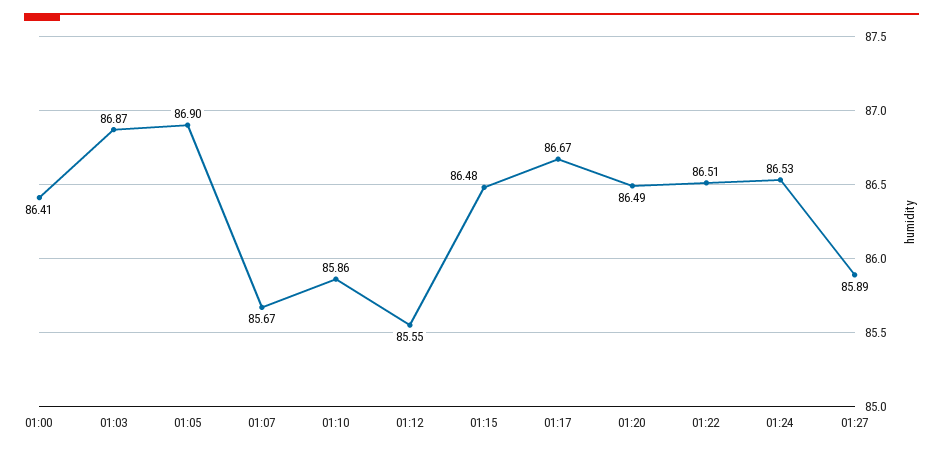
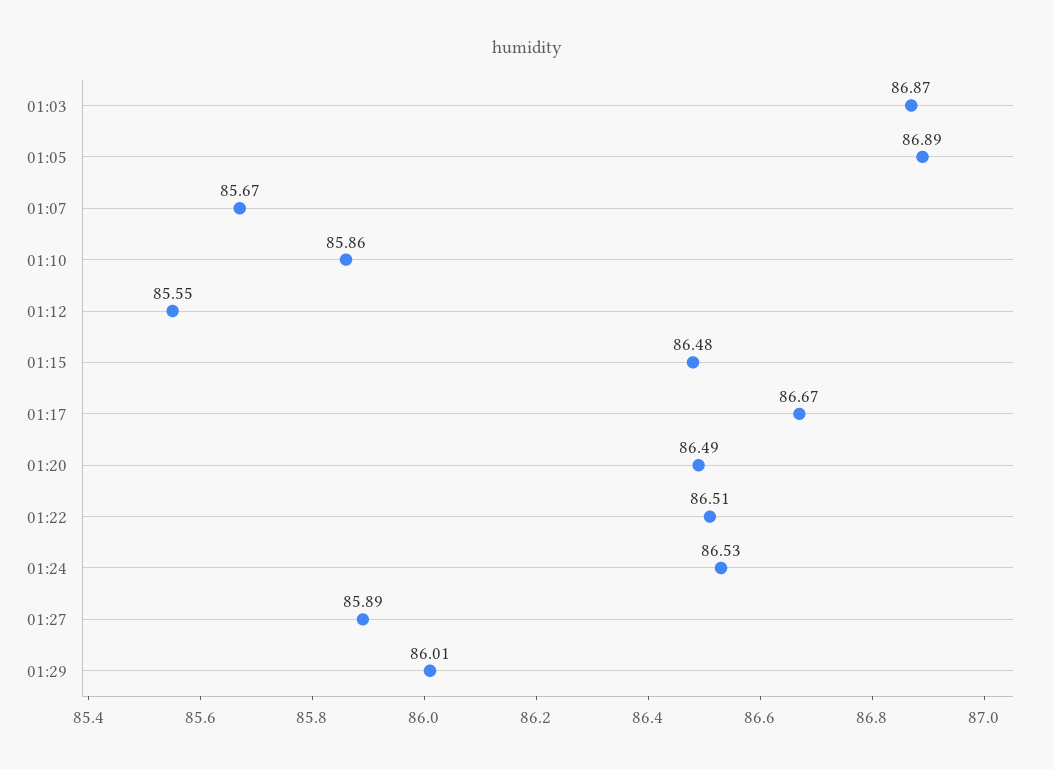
01:00: 86.41 -> none
01:05: 86.9 -> 86.89
01:29: none -> 86.01

